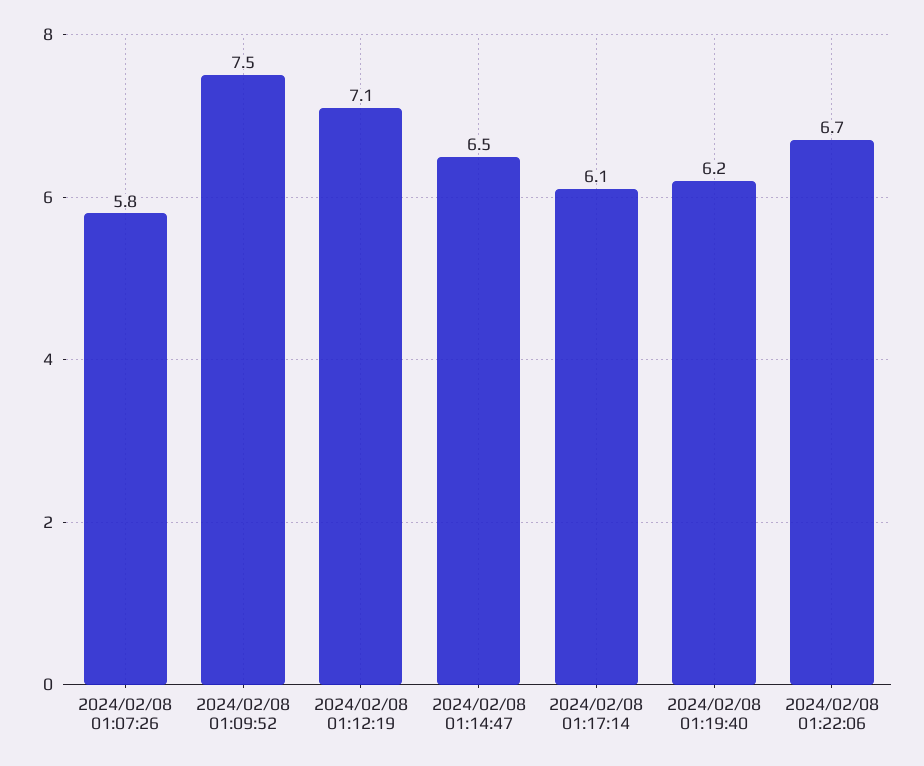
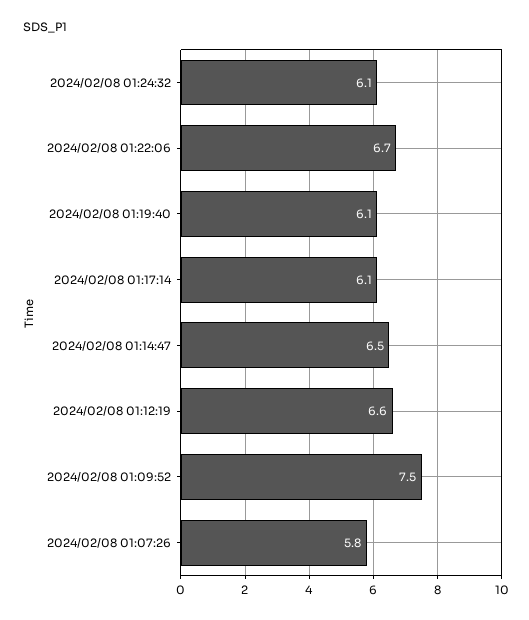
2024/02/08 01:12:19: 7.1 -> 6.6
2024/02/08 01:19:40: 6.2 -> 6.1
2024/02/08 01:24:32: none -> 6.1

